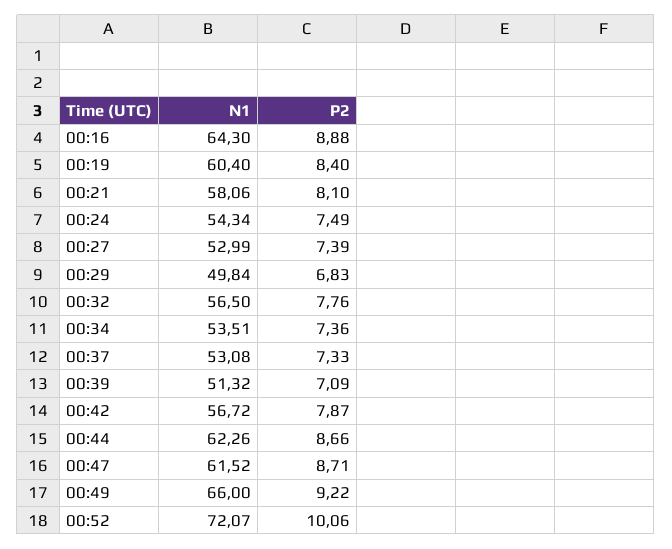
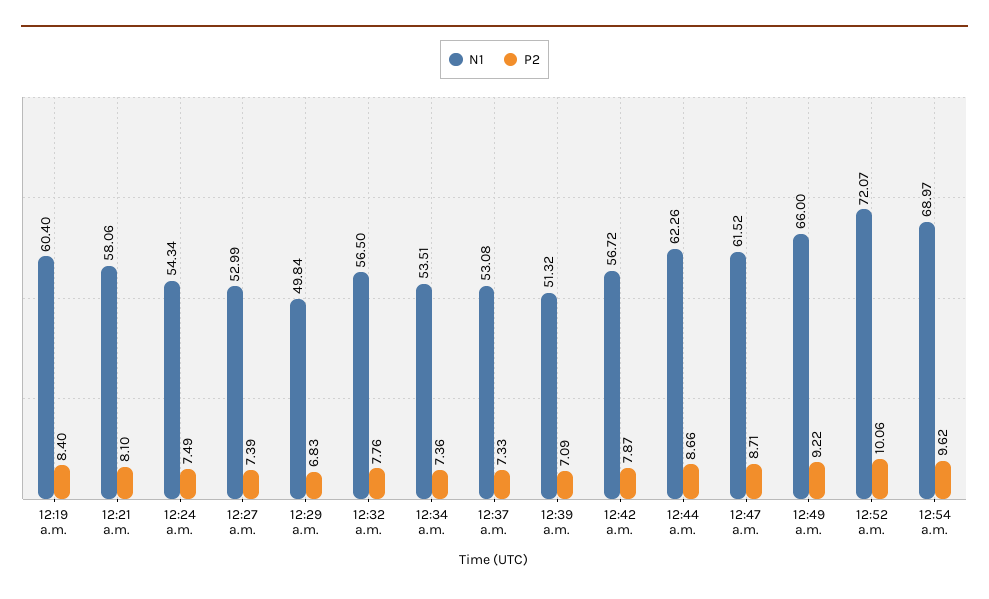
N1, 00:16: 64.3 -> none
P2, 00:16: 8.88 -> none
N1, 12:54 a.m.: none -> 68.97
P2, 12:54 a.m.: none -> 9.62

